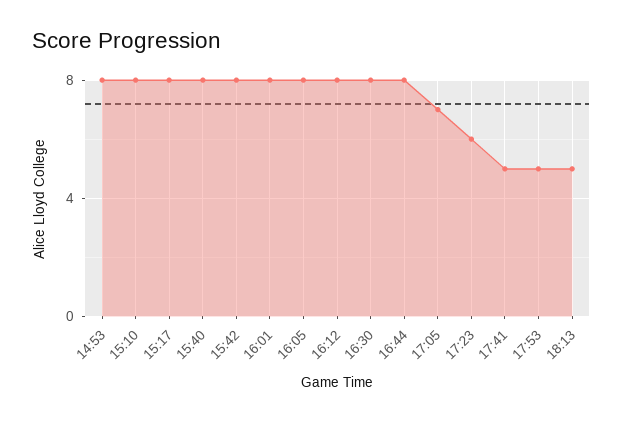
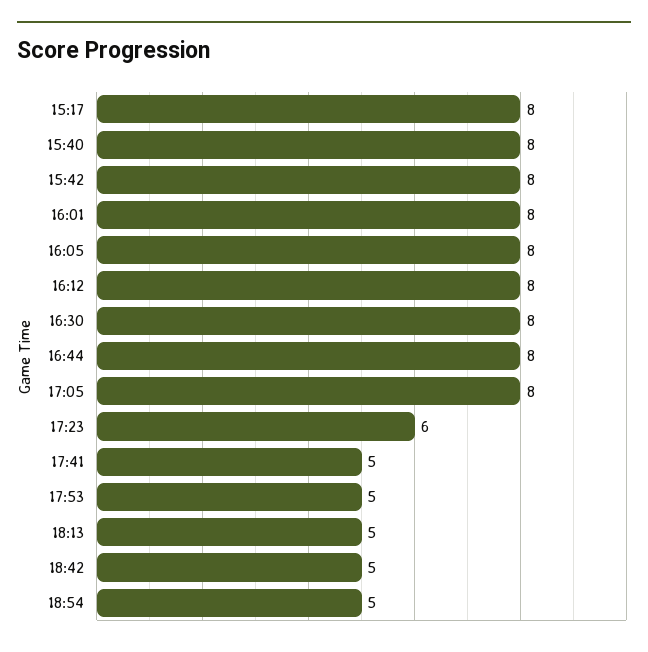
14:53: 8 -> none
15:10: 8 -> none
17:05: 7 -> 8
18:42: none -> 5
18:54: none -> 5

